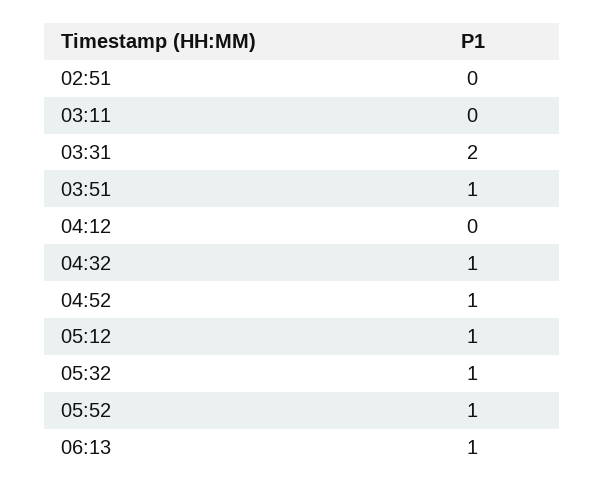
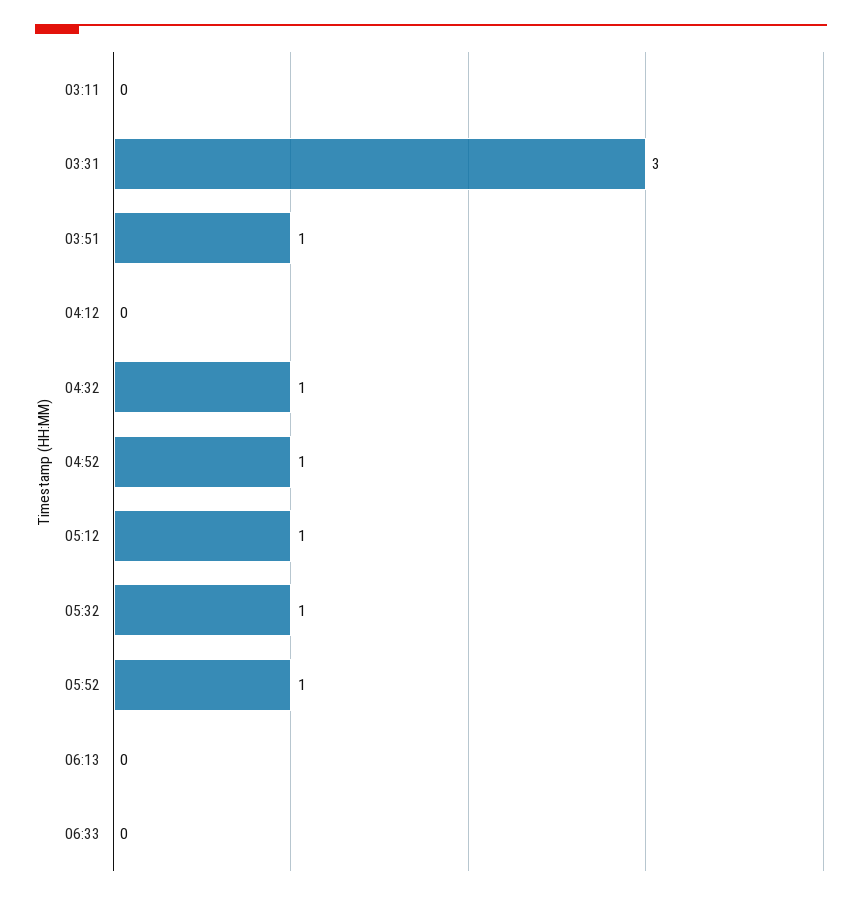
02:51: 0 -> none
03:31: 2 -> 3
06:13: 1 -> 0
06:33: none -> 0

